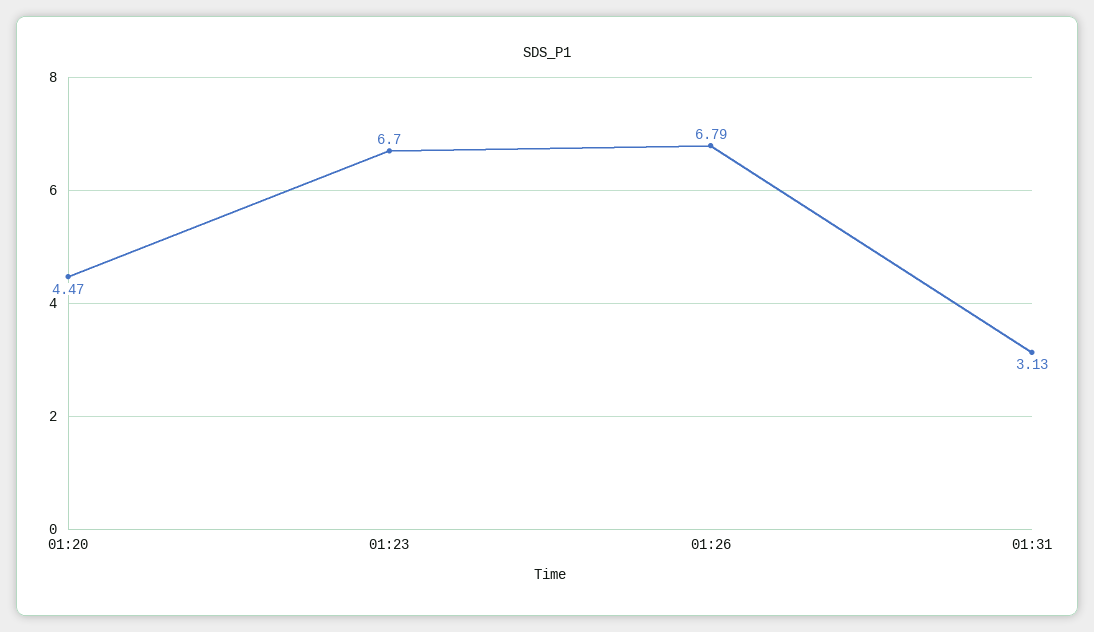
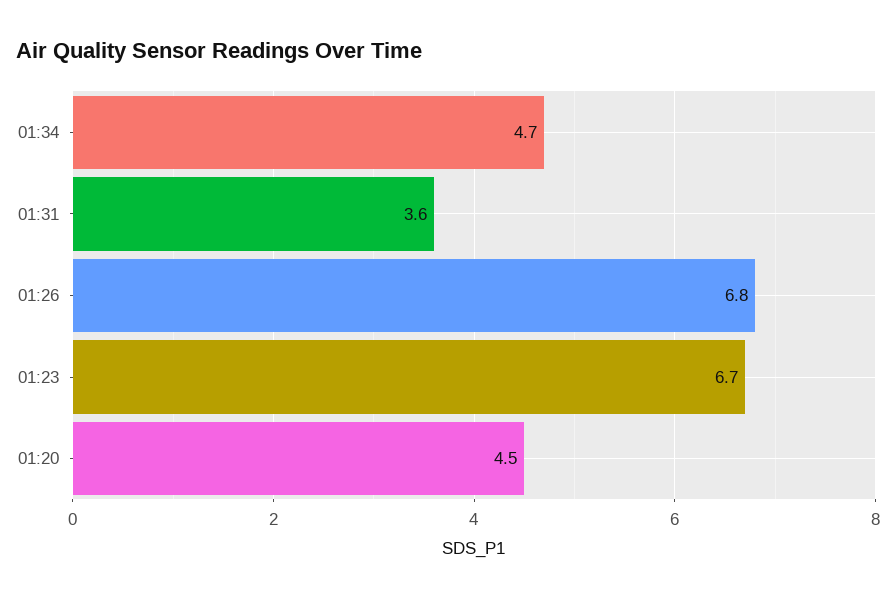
01:31: 3.13 -> 3.6
01:34: none -> 4.7

